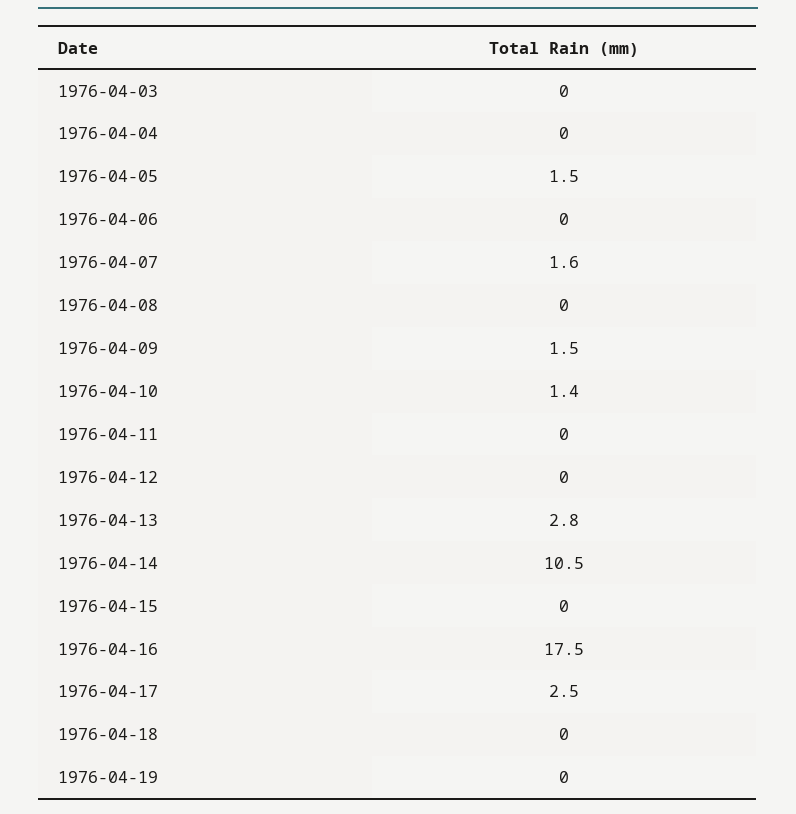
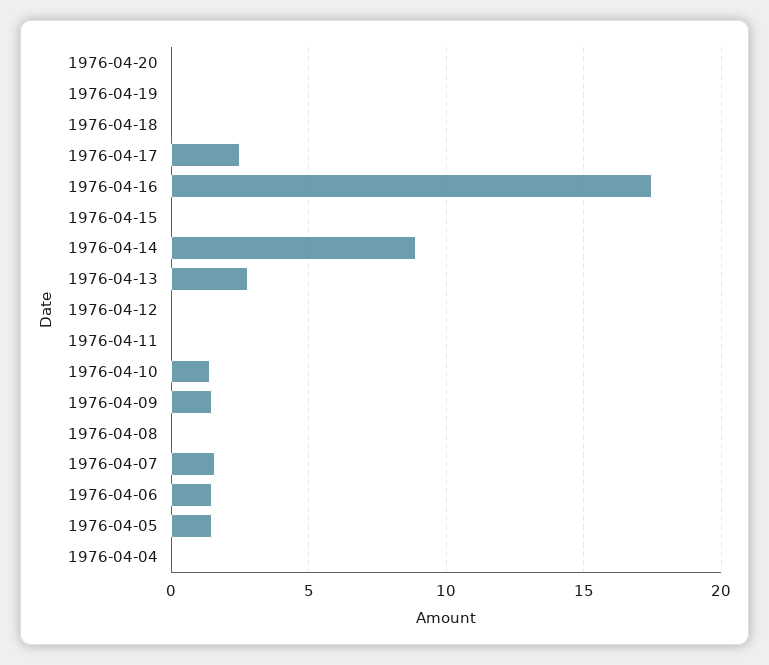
1976-04-03: 0 -> none
1976-04-06: 0 -> 1.5
1976-04-14: 10.5 -> 9
1976-04-20: none -> 0

